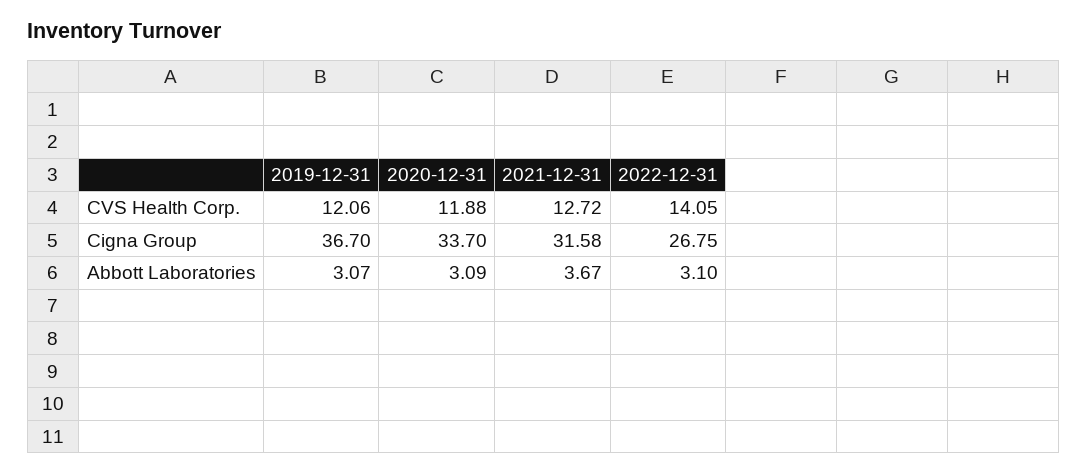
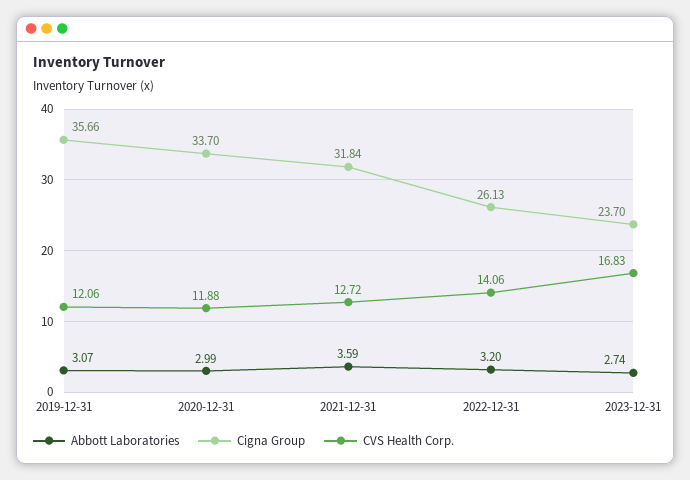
CVS Health Corp., 2022-12-31: 14.05 -> 14.06
Cigna Group, 2019-12-31: 36.7 -> 35.66
Cigna Group, 2021-12-31: 31.58 -> 31.84
Cigna Group, 2022-12-31: 26.75 -> 26.13
Abbott Laboratories, 2020-12-31: 3.09 -> 2.99
Abbott Laboratories, 2021-12-31: 3.67 -> 3.59
Abbott Laboratories, 2022-12-31: 3.1 -> 3.2
Abbott Laboratories, 2023-12-31: none -> 2.74
Cigna Group, 2023-12-31: none -> 23.7
CVS Health Corp., 2023-12-31: none -> 16.83

